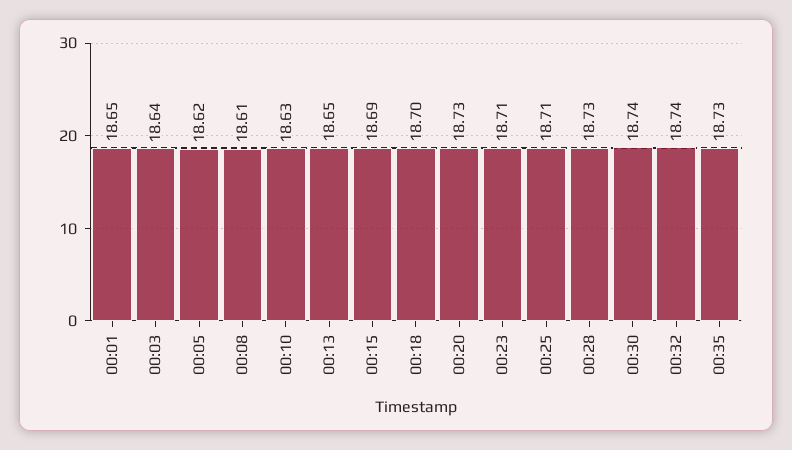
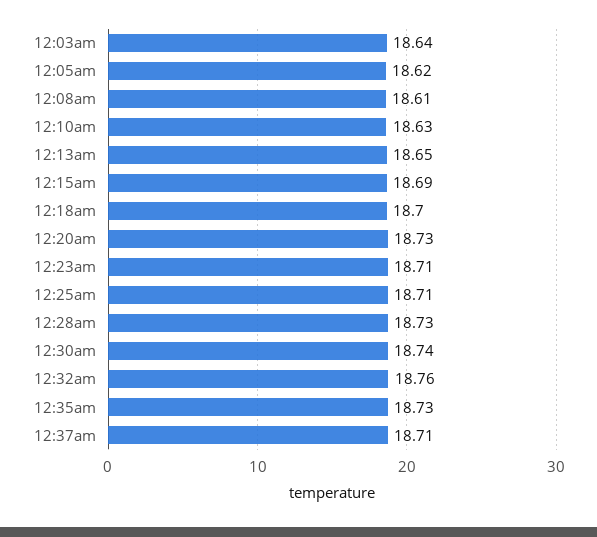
00:01: 18.65 -> none
00:32: 18.74 -> 18.76
12:37am: none -> 18.71

